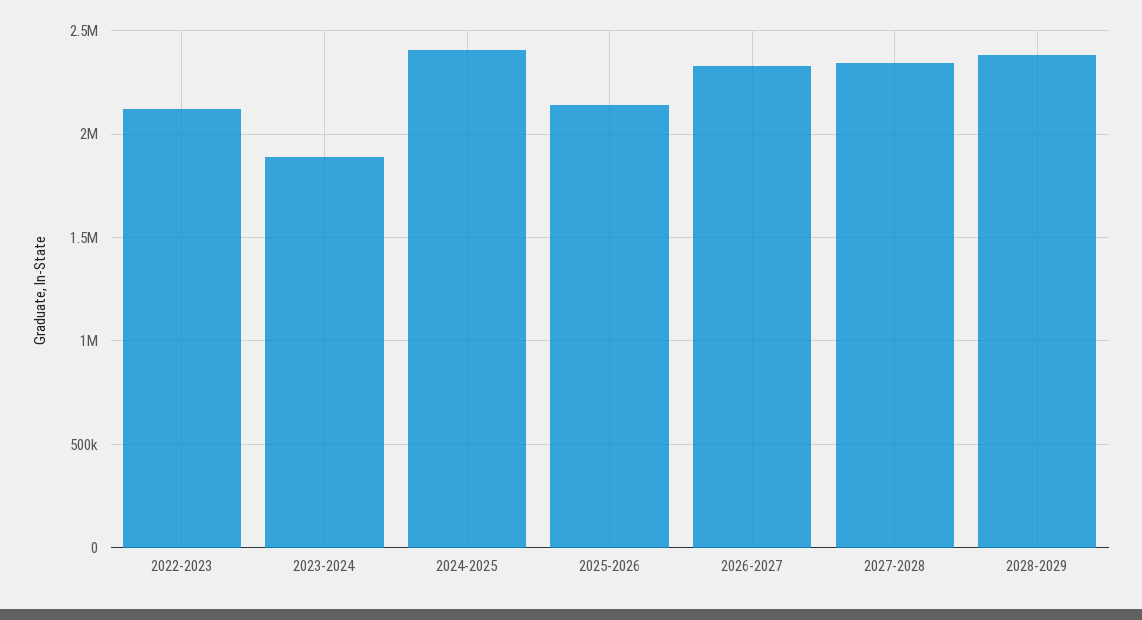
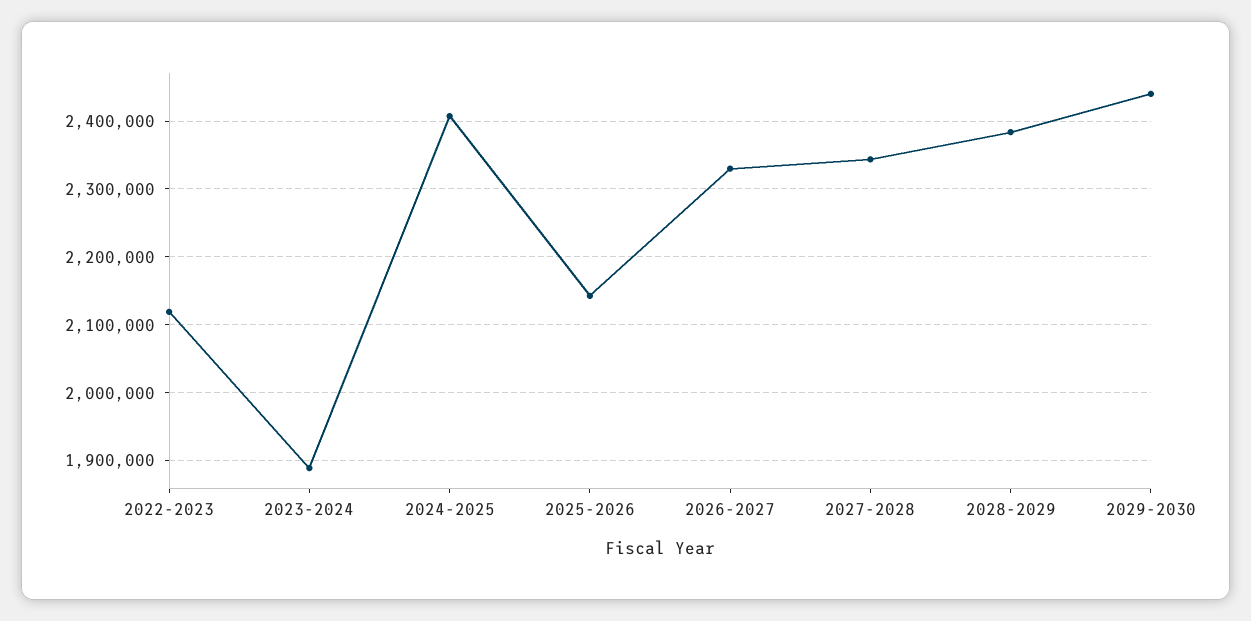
2029-2030: none -> 2440000

